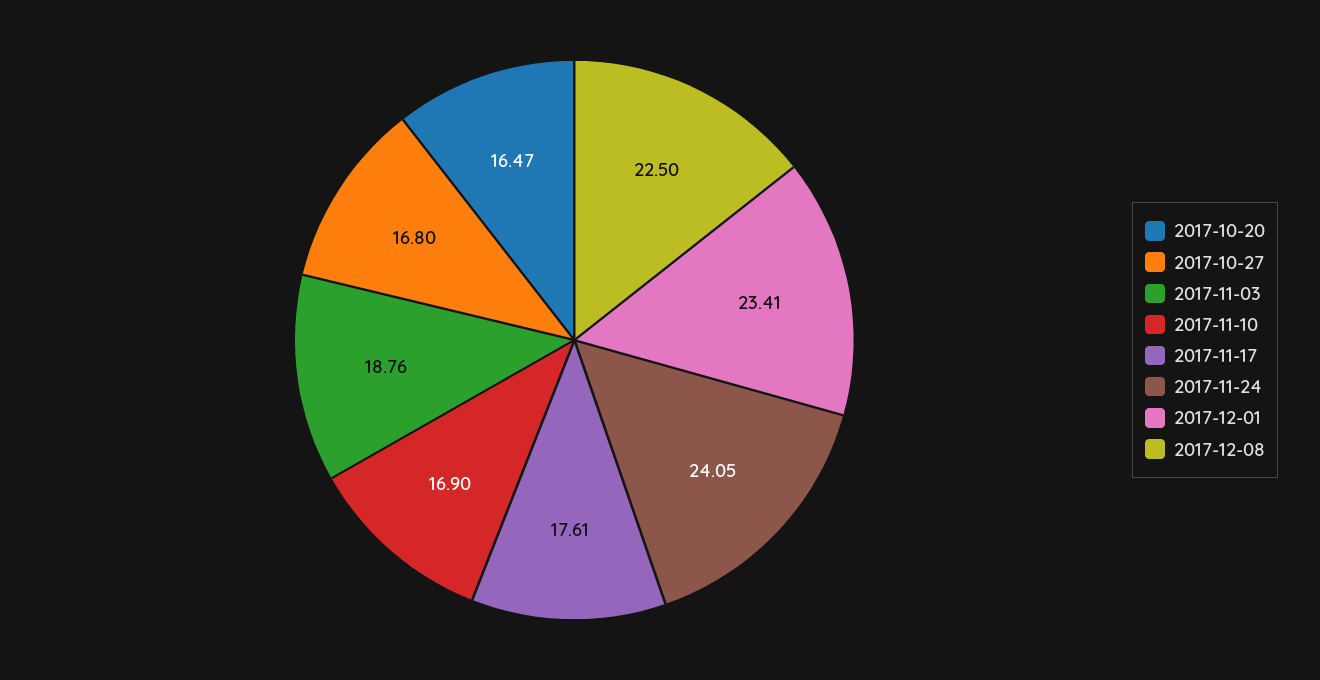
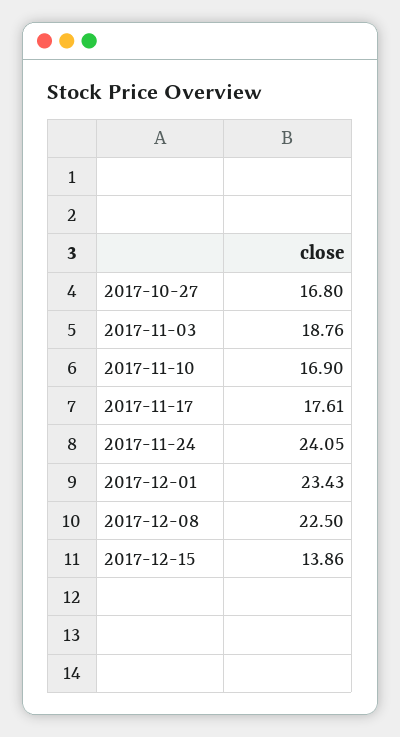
2017-10-20: 16.47 -> none
2017-12-01: 23.41 -> 23.43
2017-12-15: none -> 13.86

